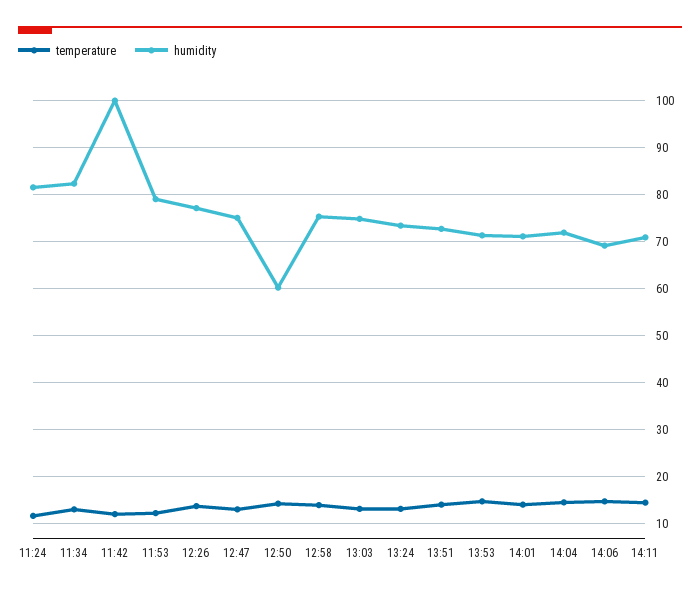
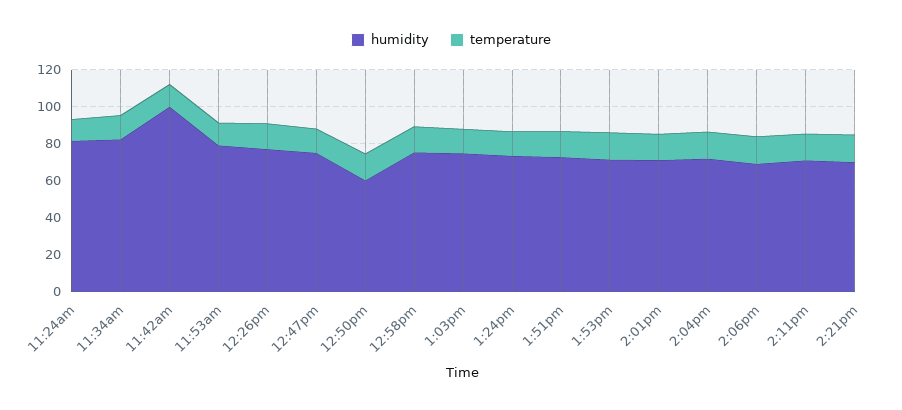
humidity, 2:21pm: none -> 70
temperature, 2:21pm: none -> 15

